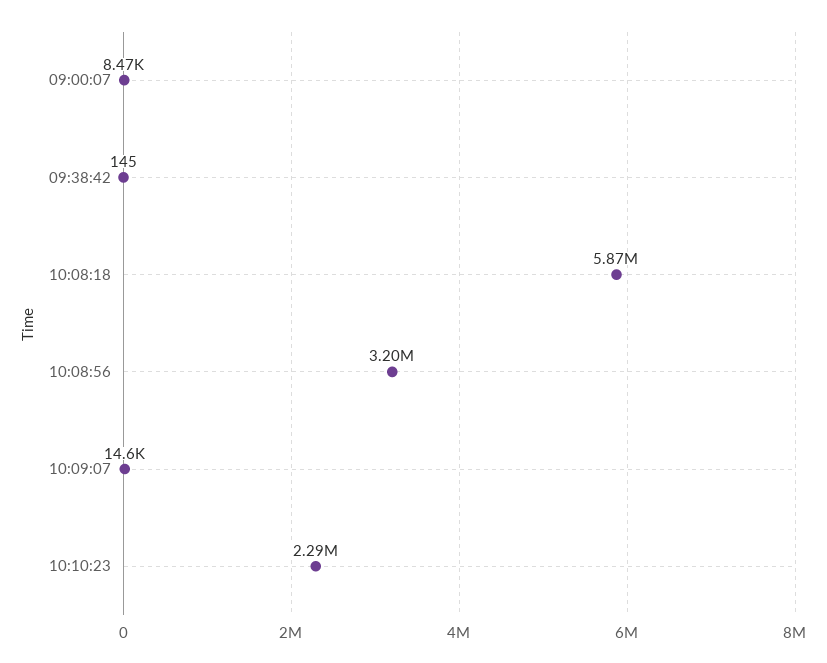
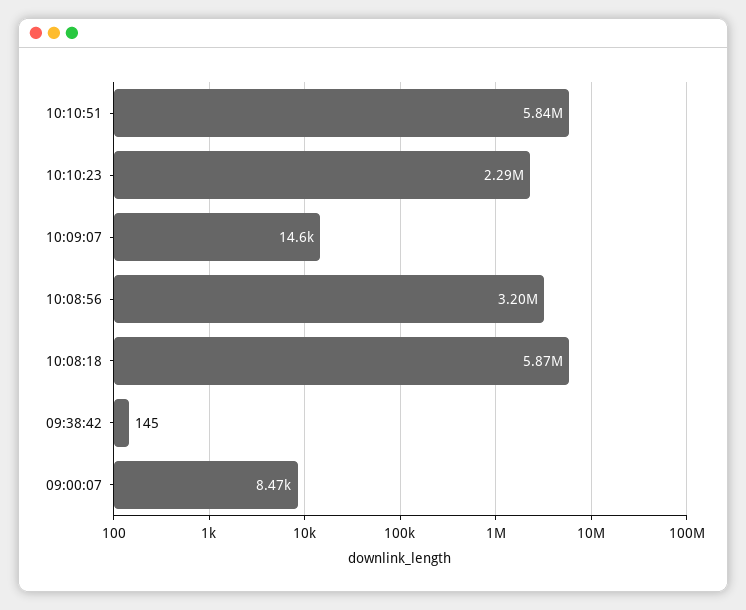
10:10:51: none -> 5840000

